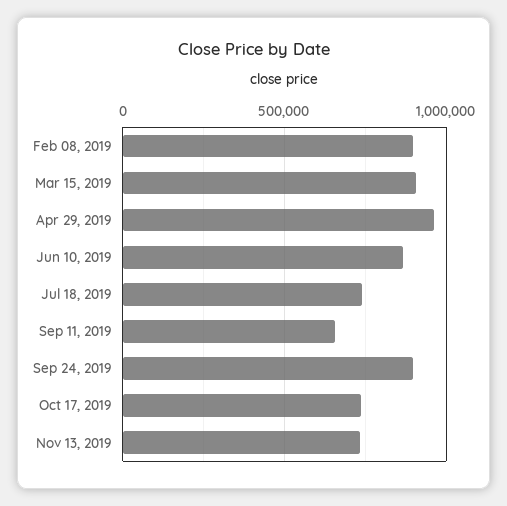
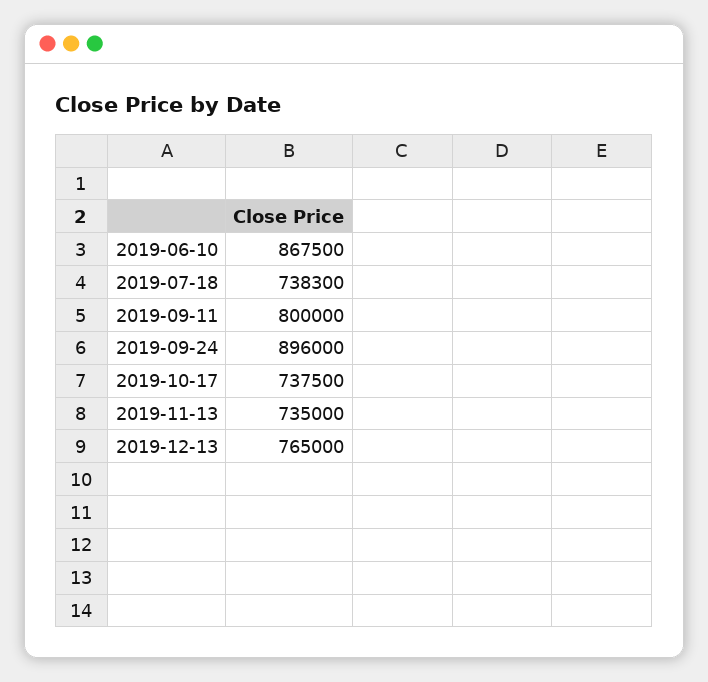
Feb 08, 2019: 900000 -> none
Mar 15, 2019: 900000 -> none
Apr 29, 2019: 950000 -> none
Sep 11, 2019: 650000 -> 800000
2019-12-13: none -> 765000

